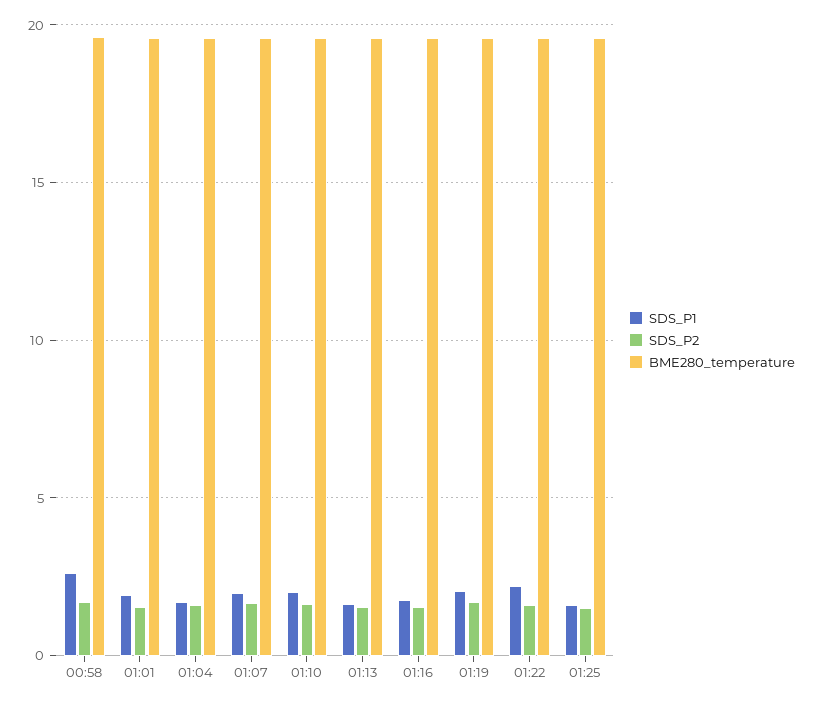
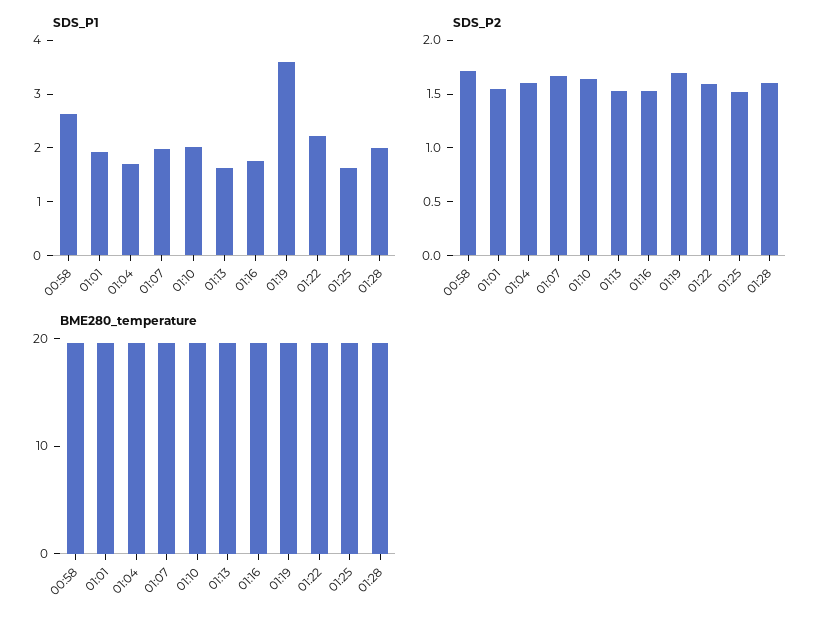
SDS_P1, 01:19: 2 -> 3.6
SDS_P1, 01:28: none -> 2
SDS_P2, 01:28: none -> 1.6
BME280_temperature, 01:28: none -> 20

